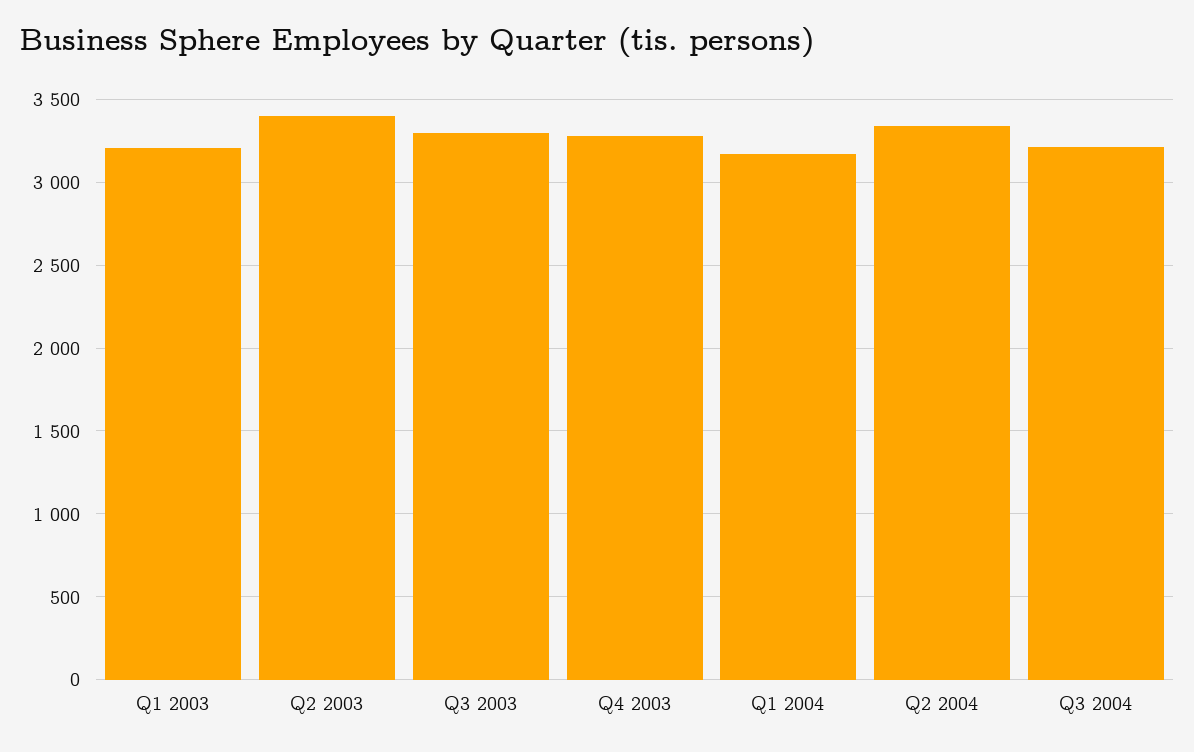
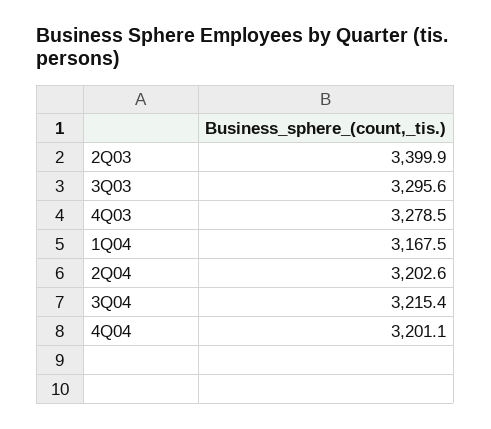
Q1 2003: 3200 -> none
Q2 2004: 3350 -> 3202.6
4Q04: none -> 3201.1

